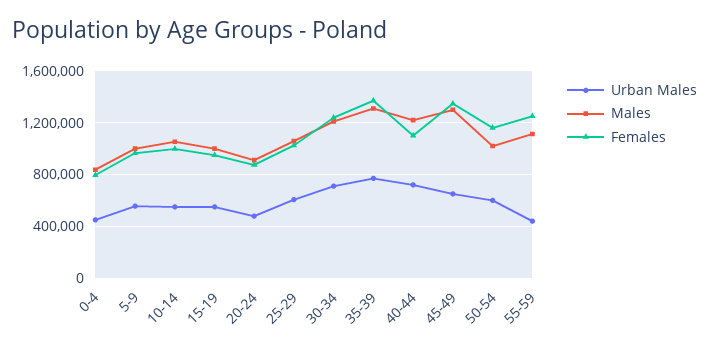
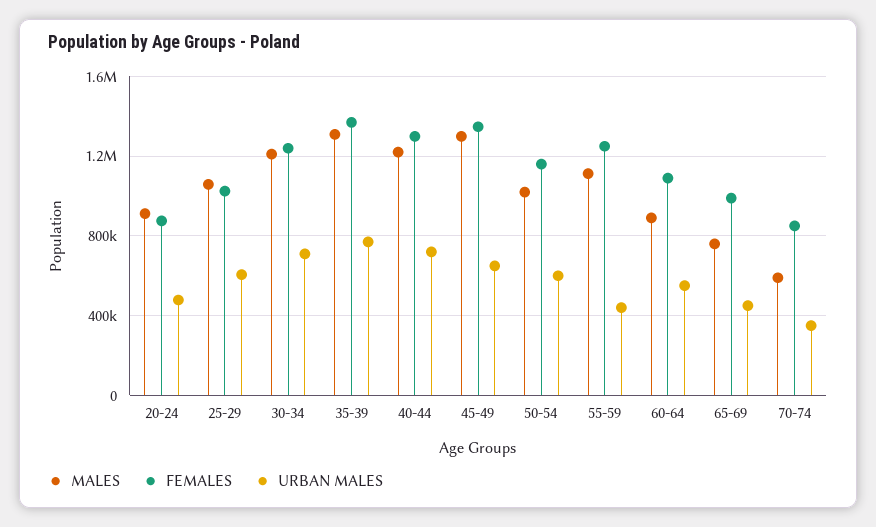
Urban Males, 0-4: 450000 -> none
Males, 0-4: 850000 -> none
Females, 0-4: 800000 -> none
Urban Males, 5-9: 550000 -> none
Males, 5-9: 1000000 -> none
Females, 5-9: 950000 -> none
Urban Males, 10-14: 550000 -> none
Males, 10-14: 1050000 -> none
Females, 10-14: 1000000 -> none
Urban Males, 15-19: 550000 -> none
Males, 15-19: 1000000 -> none
Females, 15-19: 950000 -> none
Females, 40-44: 1100000 -> 1300000
Males, 60-64: none -> 900000
Females, 60-64: none -> 1100000
Urban Males, 60-64: none -> 550000
Males, 65-69: none -> 750000
Females, 65-69: none -> 1000000
Urban Males, 65-69: none -> 450000
Males, 70-74: none -> 600000
Females, 70-74: none -> 850000
Urban Males, 70-74: none -> 350000

